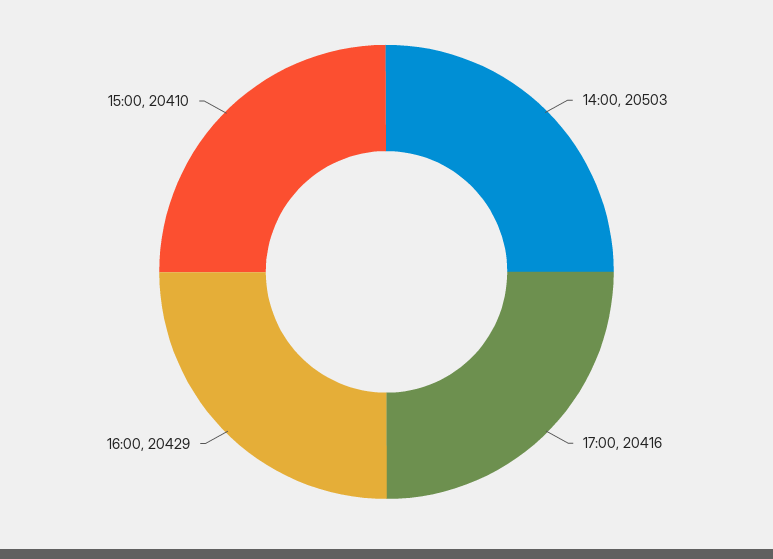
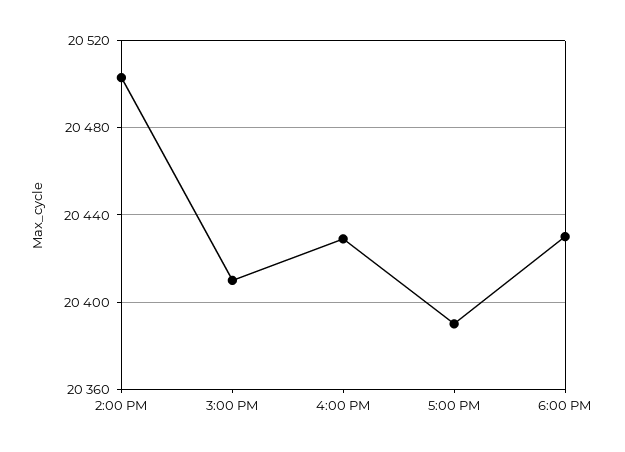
17:00: 20416 -> 20390
6:00 PM: none -> 20430

